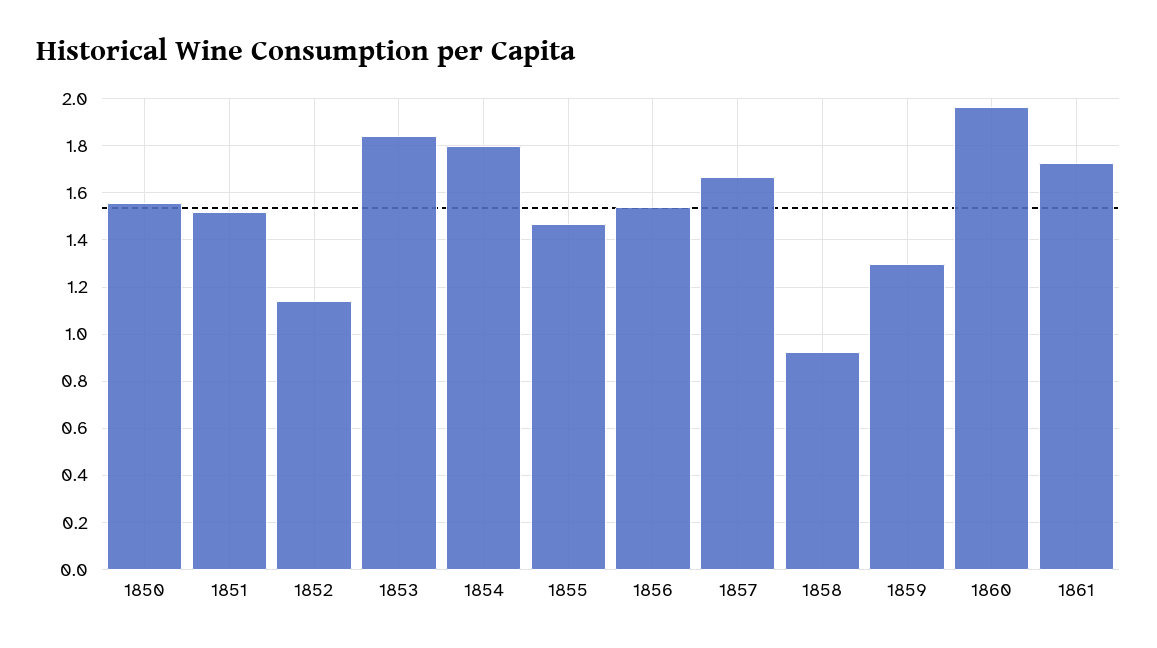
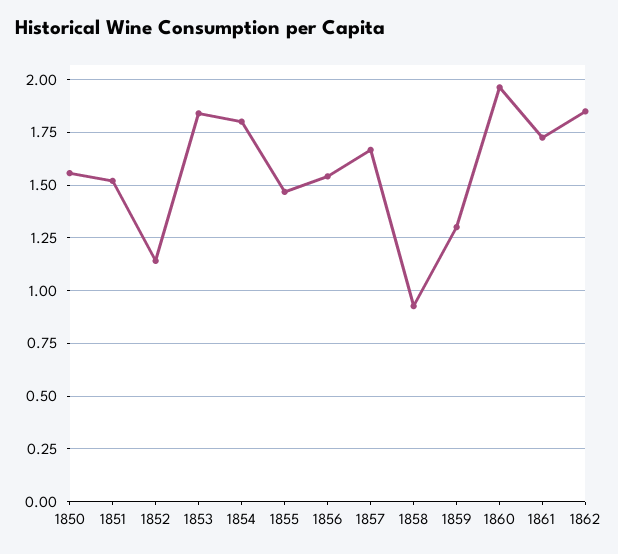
1862: none -> 1.85

